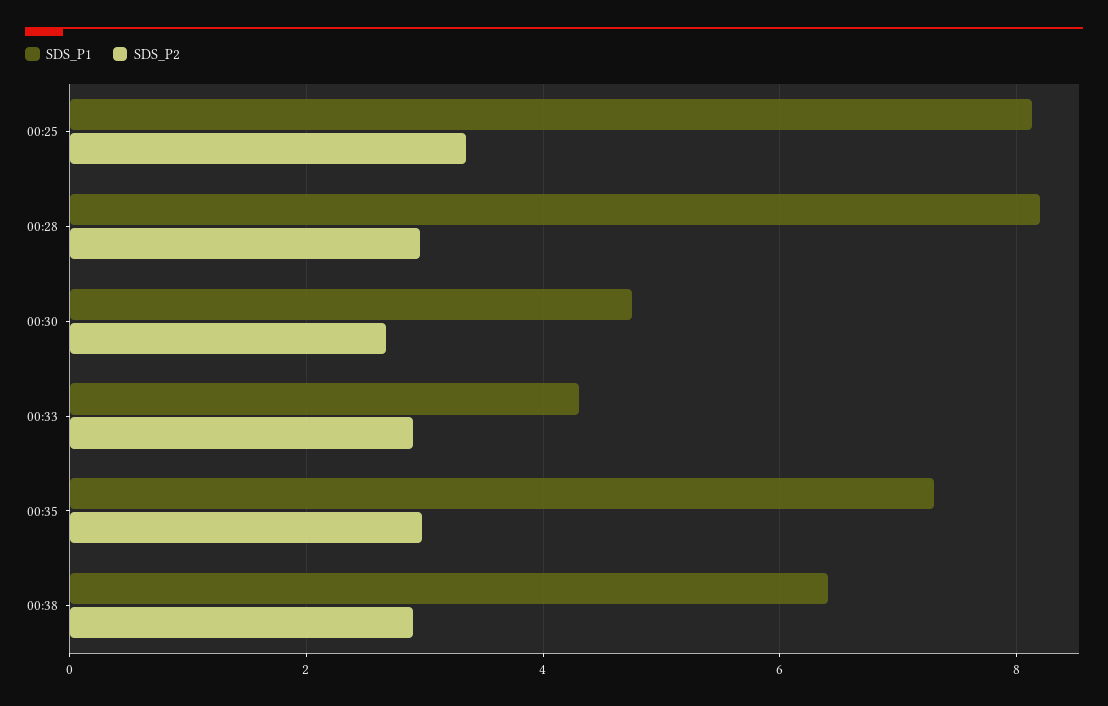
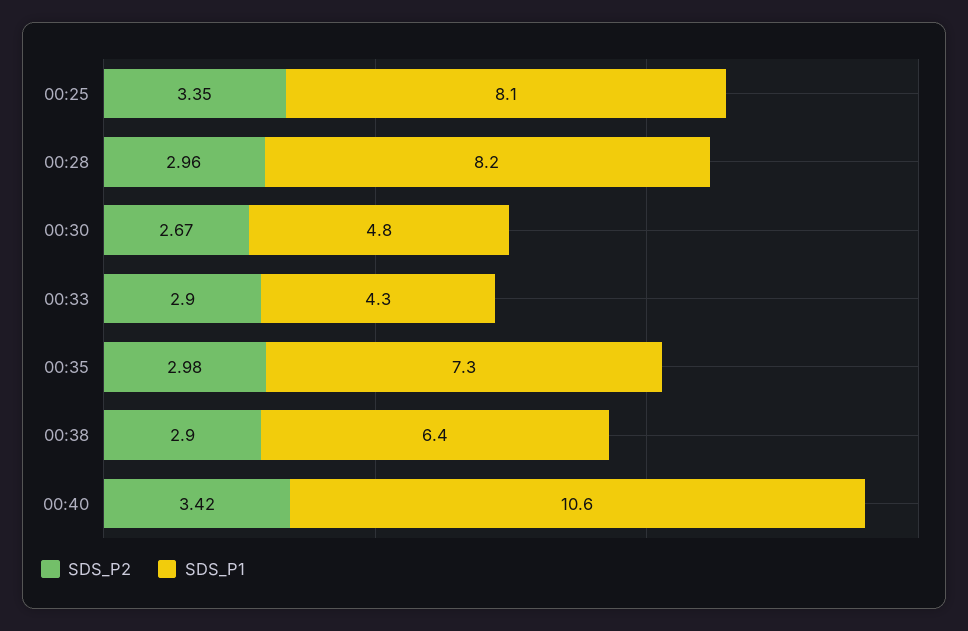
SDS_P2, 00:40: none -> 3.42
SDS_P1, 00:40: none -> 10.6

